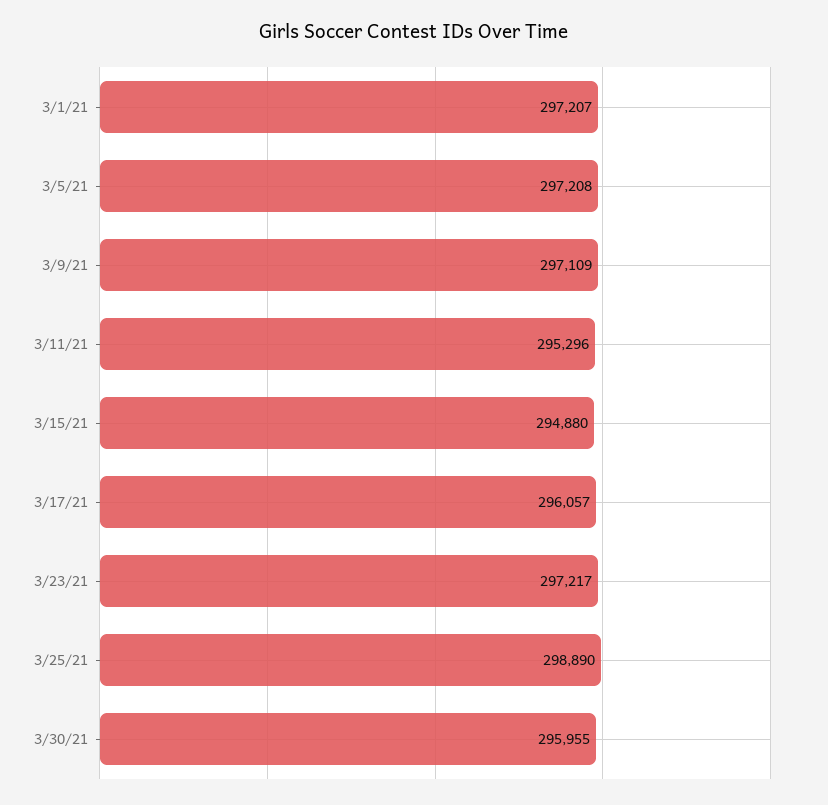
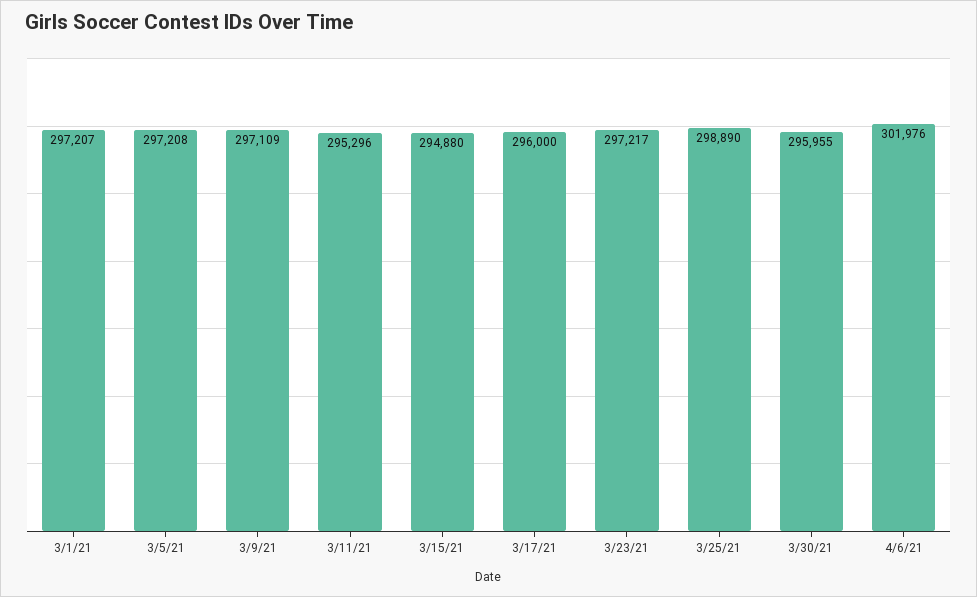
3/17/21: 296057 -> 296000
4/6/21: none -> 301976

